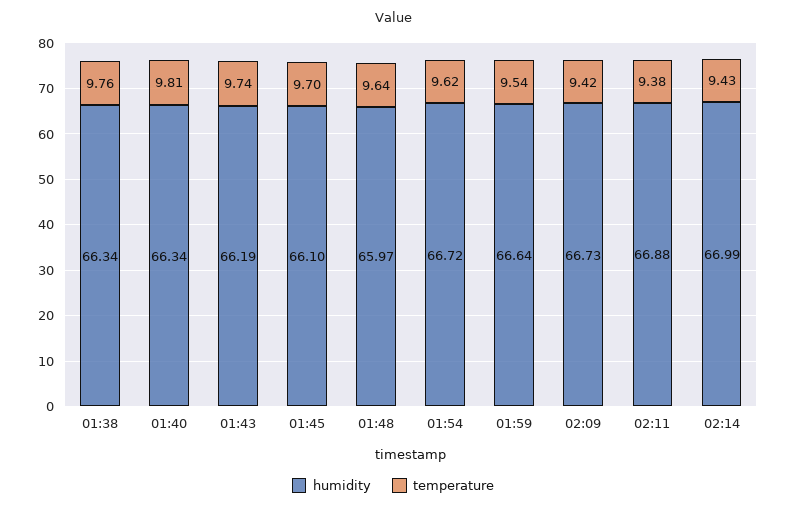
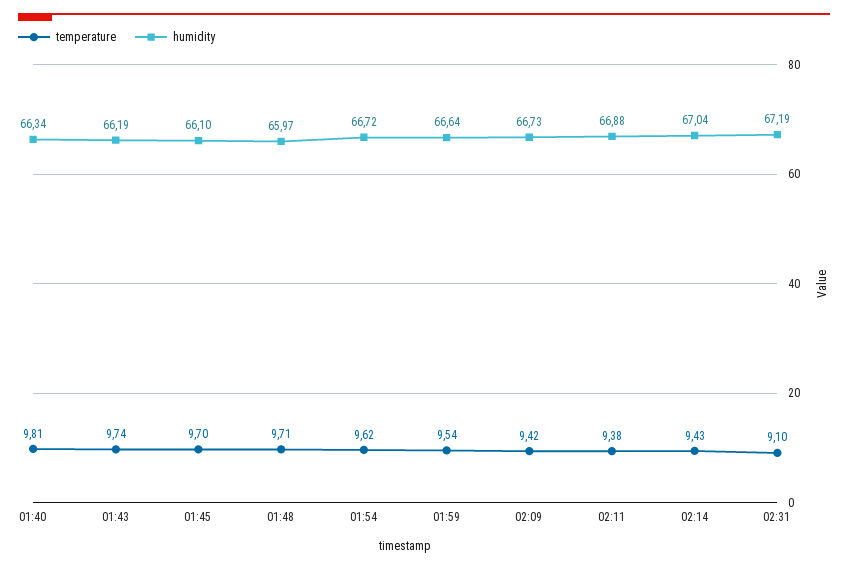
humidity, 01:38: 66.34 -> none
temperature, 01:38: 9.76 -> none
temperature, 01:48: 9.64 -> 9.71
humidity, 02:14: 66.99 -> 67.04
temperature, 02:31: none -> 9.1
humidity, 02:31: none -> 67.19

